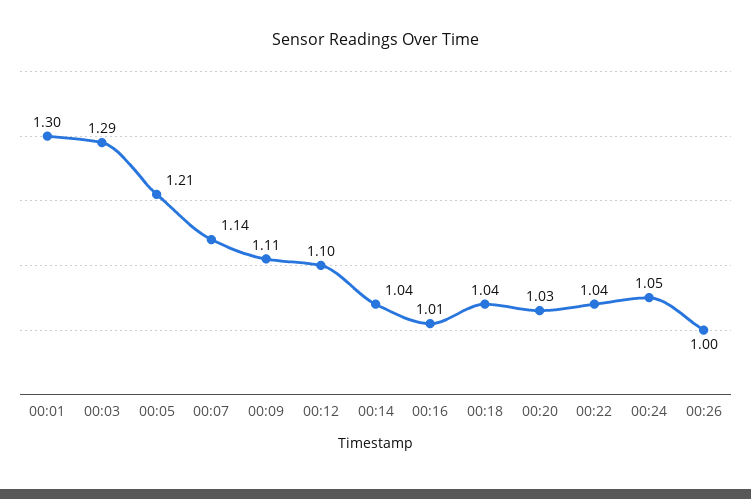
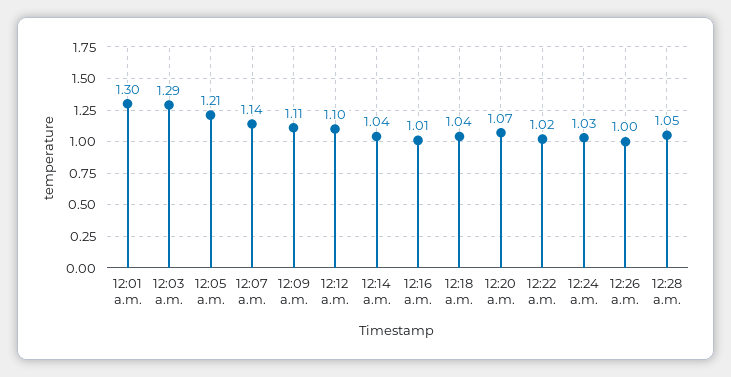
00:20: 1.03 -> 1.07
00:22: 1.04 -> 1.02
00:24: 1.05 -> 1.03
12:28 a.m.: none -> 1.05

